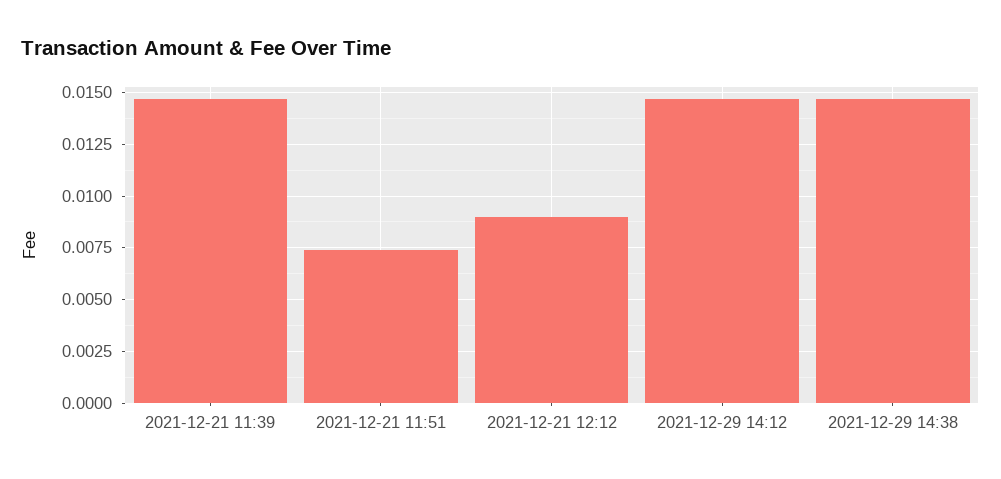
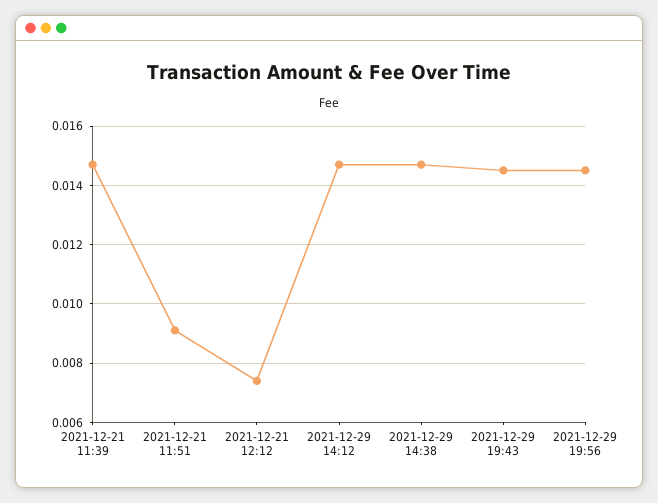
2021-12-21 11:51: 0.0075 -> 0.009
2021-12-21 12:12: 0.009 -> 0.0075
2021-12-29 19:43: none -> 0.0145
2021-12-29 19:56: none -> 0.0145

